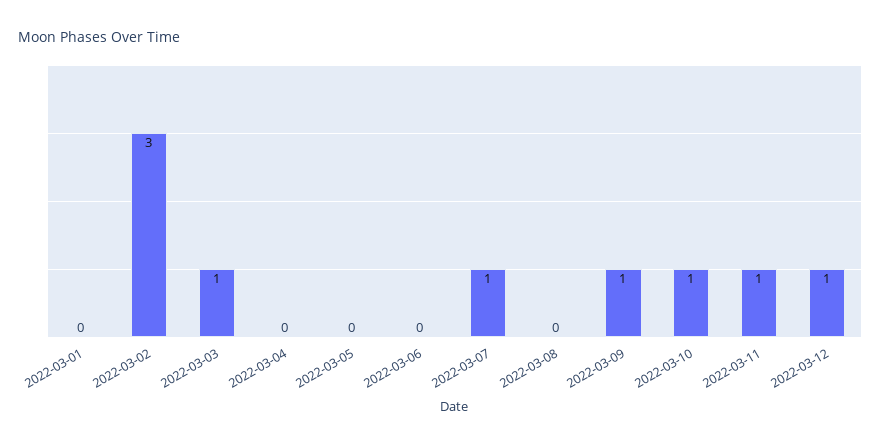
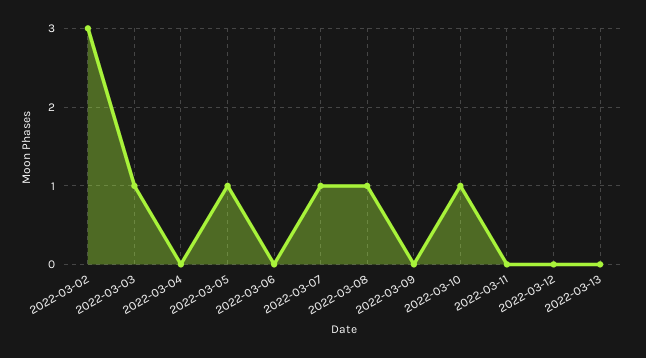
2022-03-01: 0 -> none
2022-03-05: 0 -> 1
2022-03-08: 0 -> 1
2022-03-09: 1 -> 0
2022-03-11: 1 -> 0
2022-03-12: 1 -> 0
2022-03-13: none -> 0

